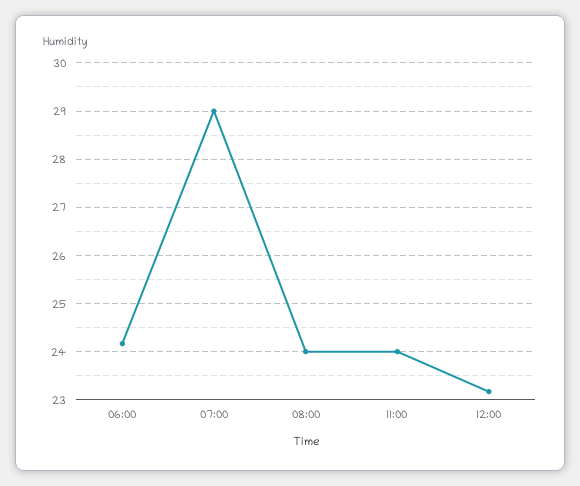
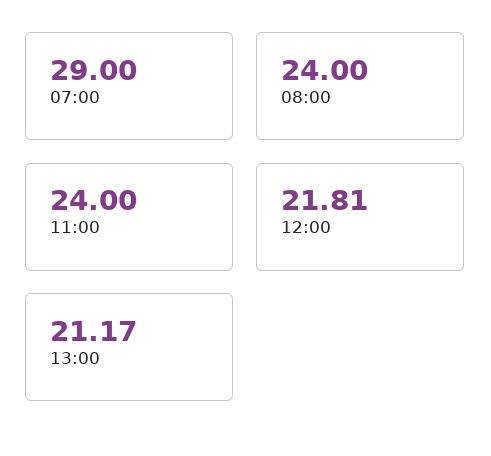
06:00: 24.2 -> none
12:00: 23.2 -> 21.81
13:00: none -> 21.17

